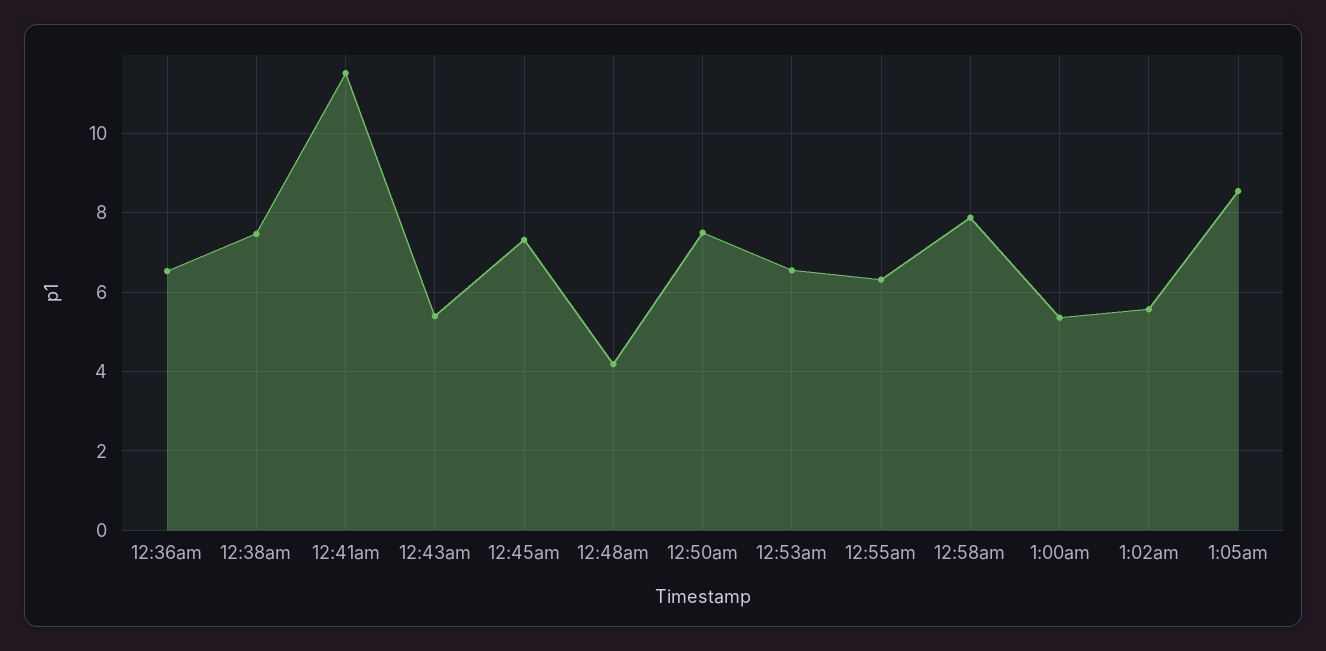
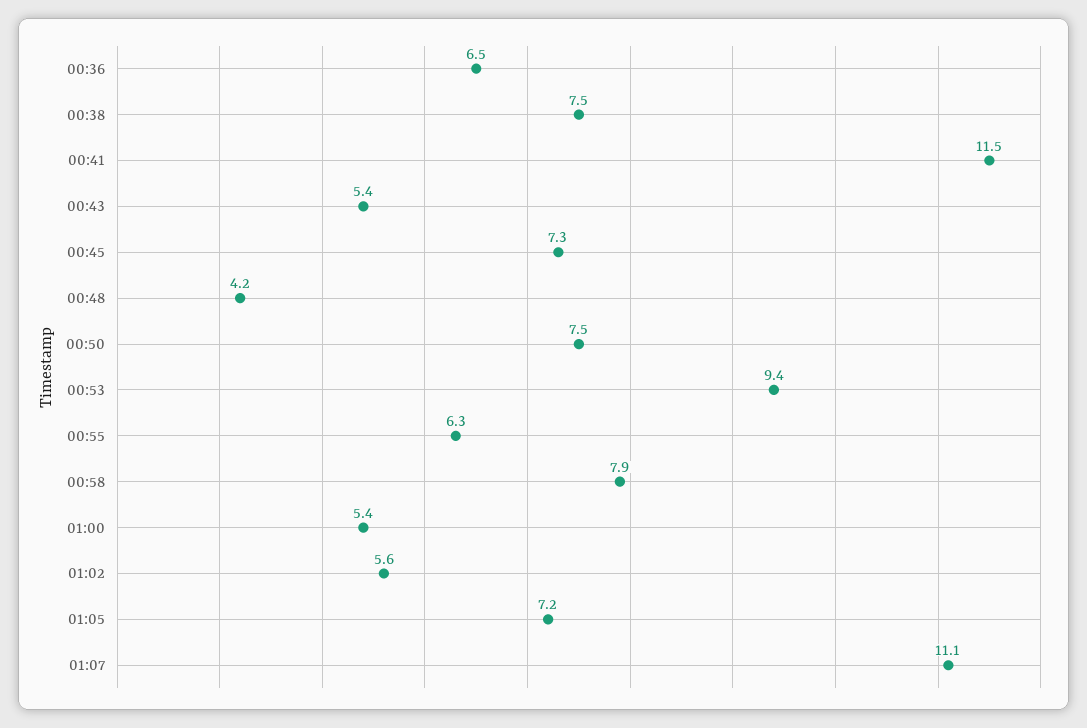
12:53am: 6.6 -> 9.4
1:05am: 8.6 -> 7.2
01:07: none -> 11.1

